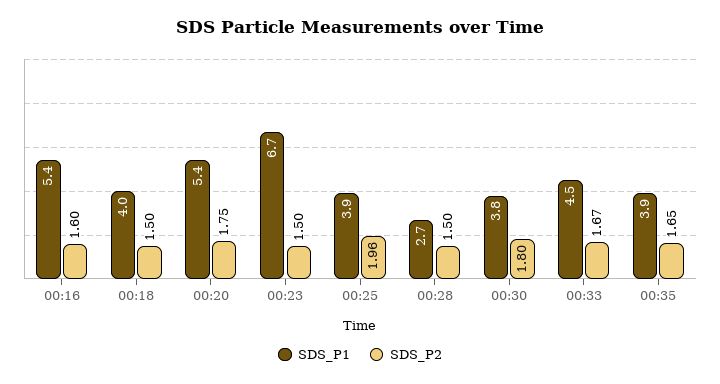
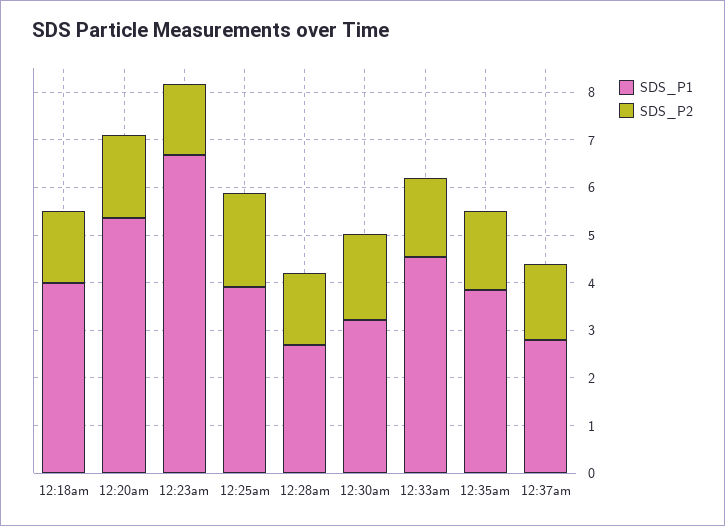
SDS_P1, 00:16: 5.4 -> none
SDS_P2, 00:16: 1.6 -> none
SDS_P1, 00:30: 3.8 -> 3.2
SDS_P1, 12:37am: none -> 2.8
SDS_P2, 12:37am: none -> 1.6

